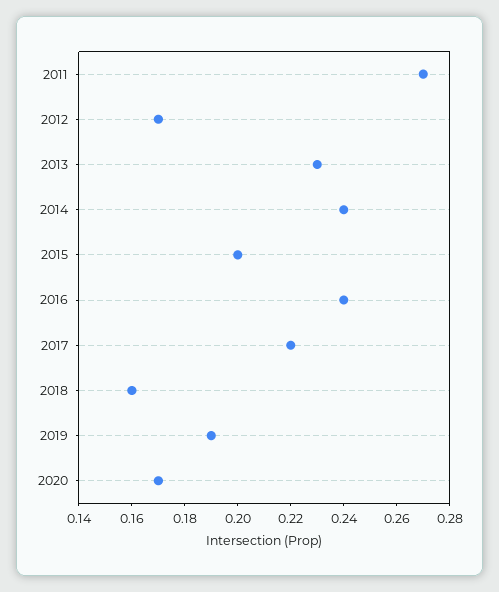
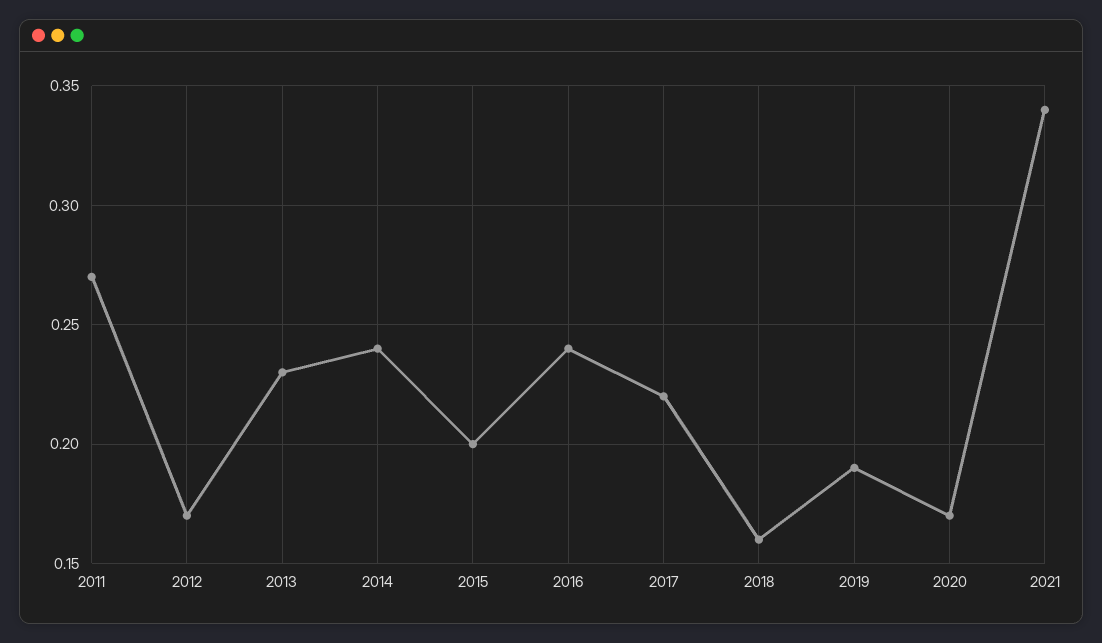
2021: none -> 0.34

